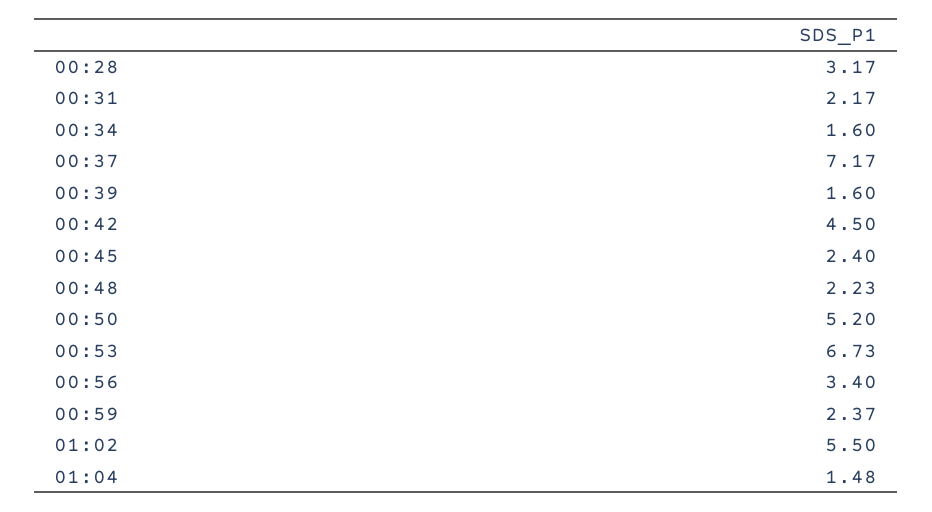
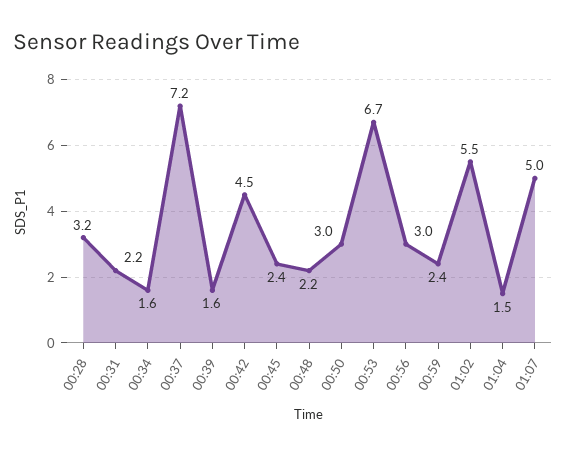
00:50: 5.2 -> 3
00:56: 3.4 -> 3
01:07: none -> 5

